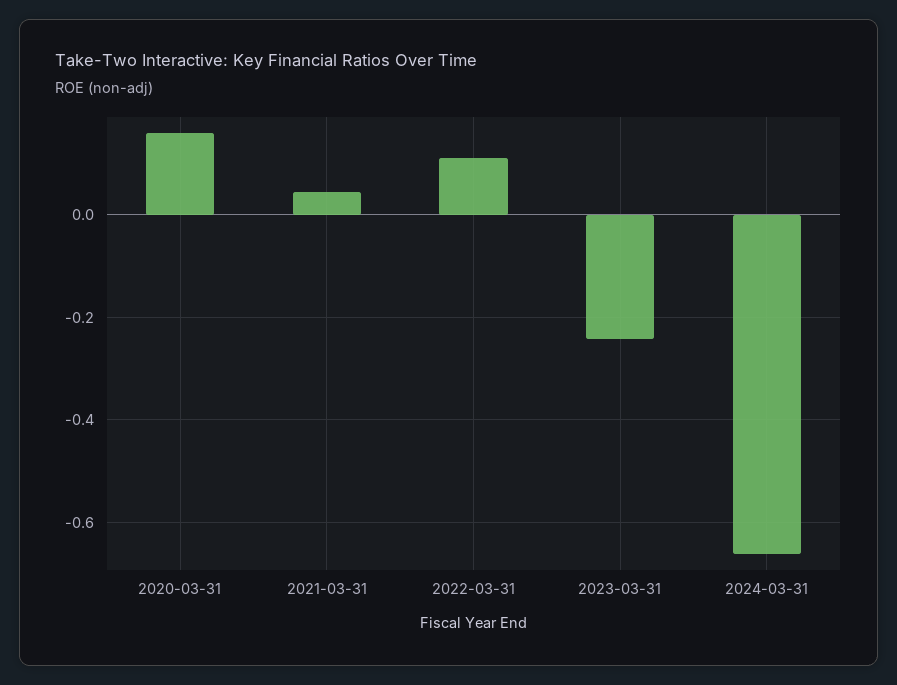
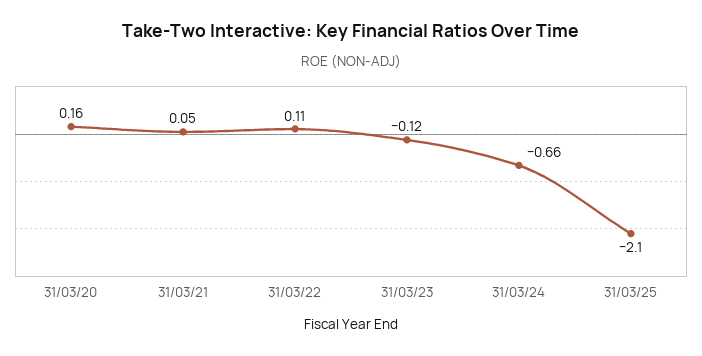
2023-03-31: -0.24 -> -0.12
31/03/25: none -> -2.1

